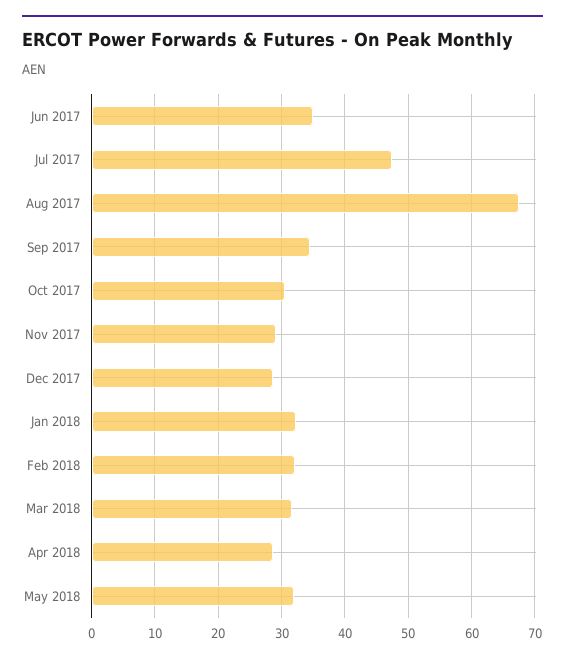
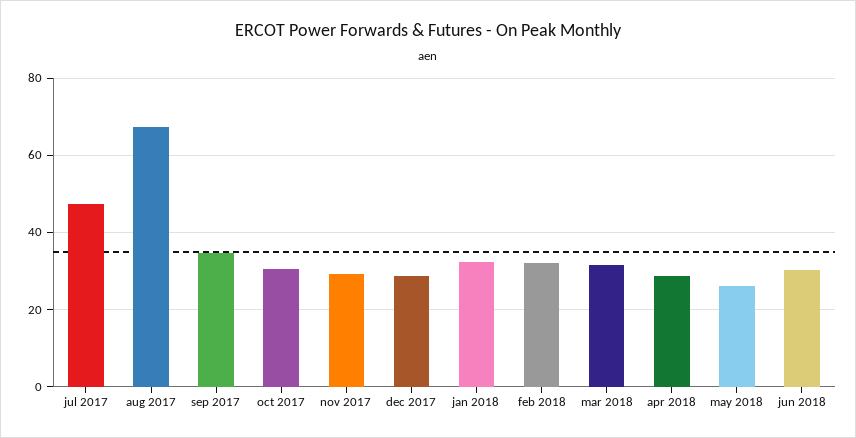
Jun 2017: 35 -> none
May 2018: 32 -> 26
jun 2018: none -> 30

